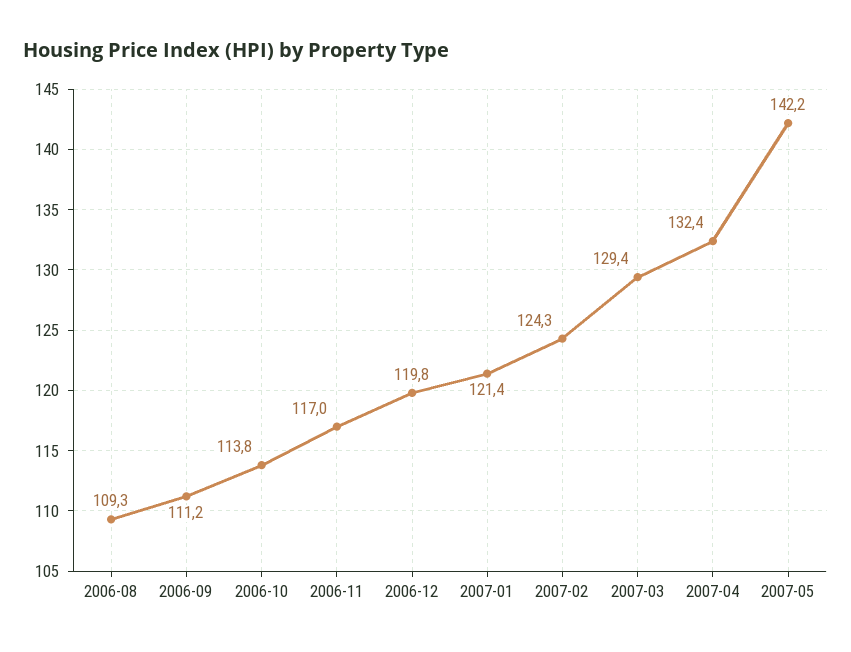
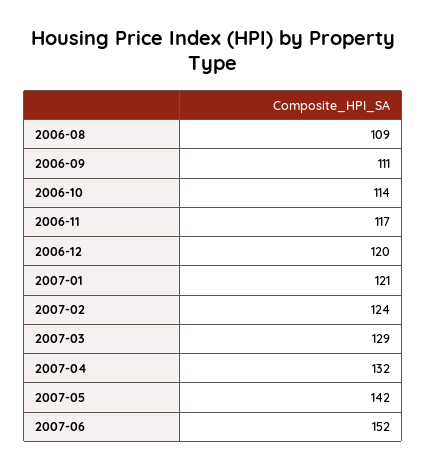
2007-06: none -> 152

